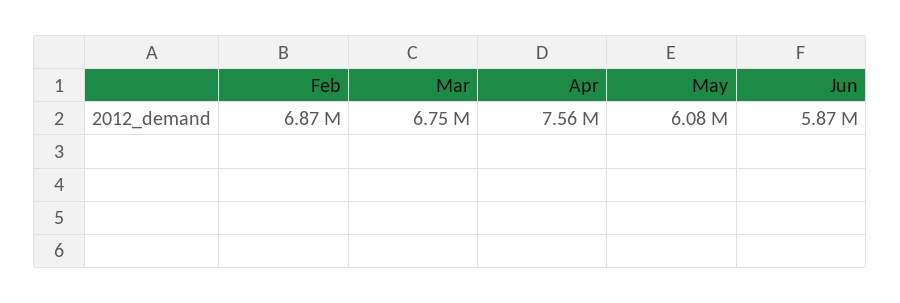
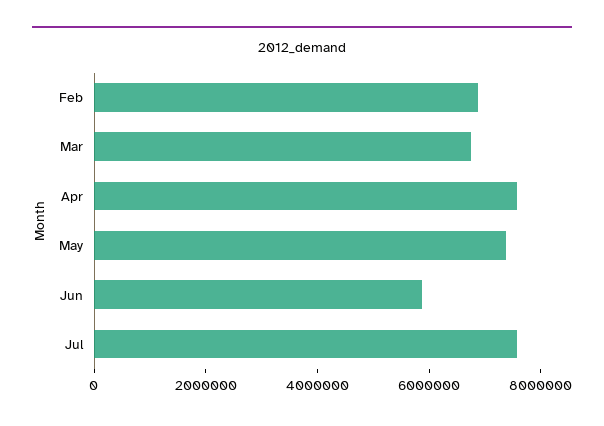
May: 6080000 -> 7500000
Jul: none -> 7500000

